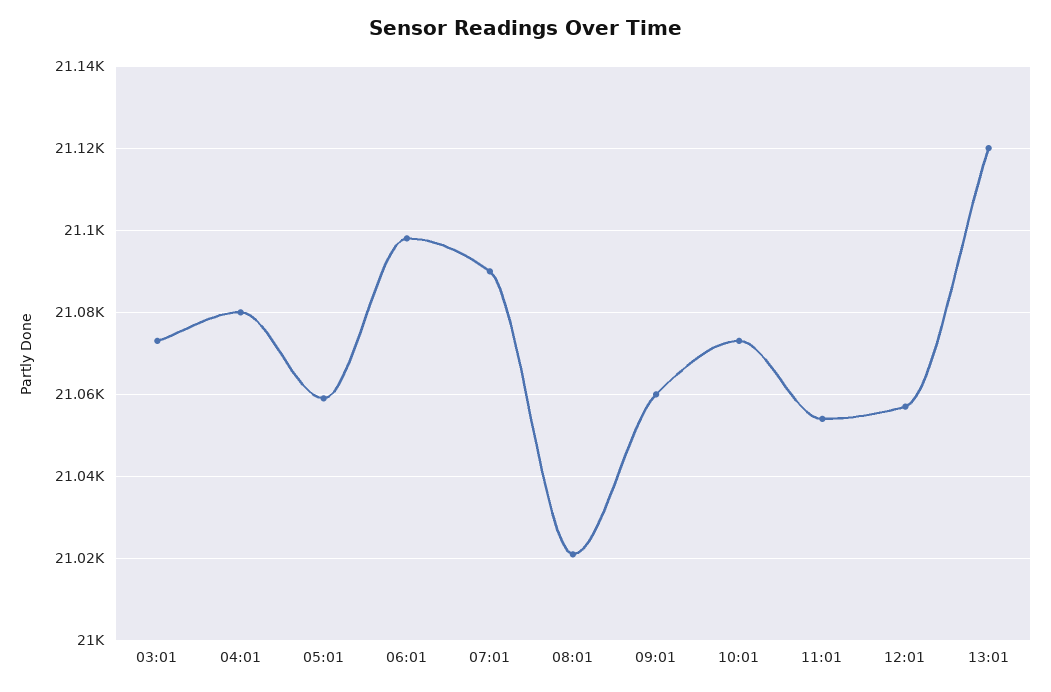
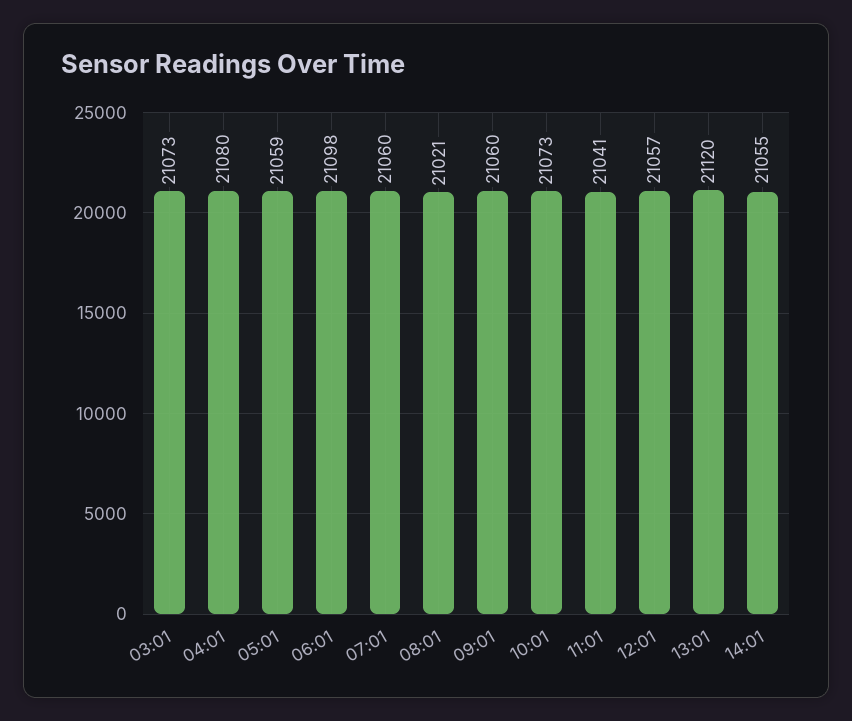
07:01: 21090 -> 21060
11:01: 21055 -> 21041
14:01: none -> 21055

